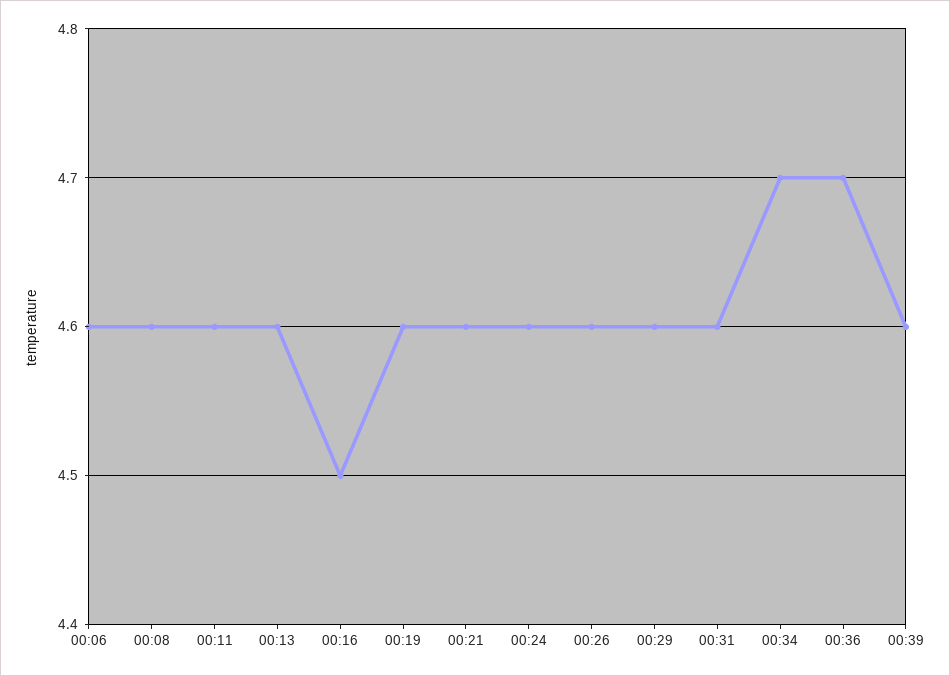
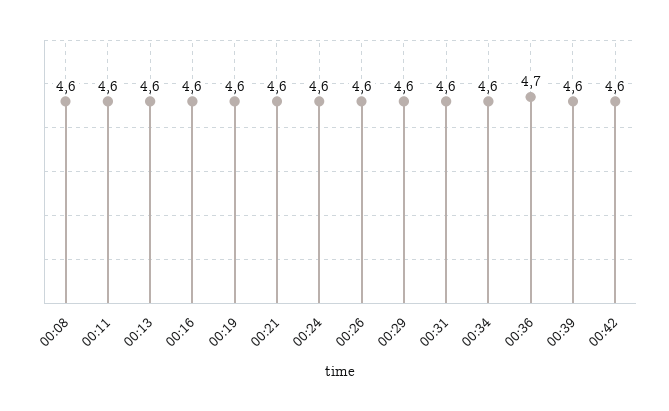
00:06: 4.6 -> none
00:16: 4.5 -> 4.6
00:34: 4.7 -> 4.6
00:42: none -> 4.6

